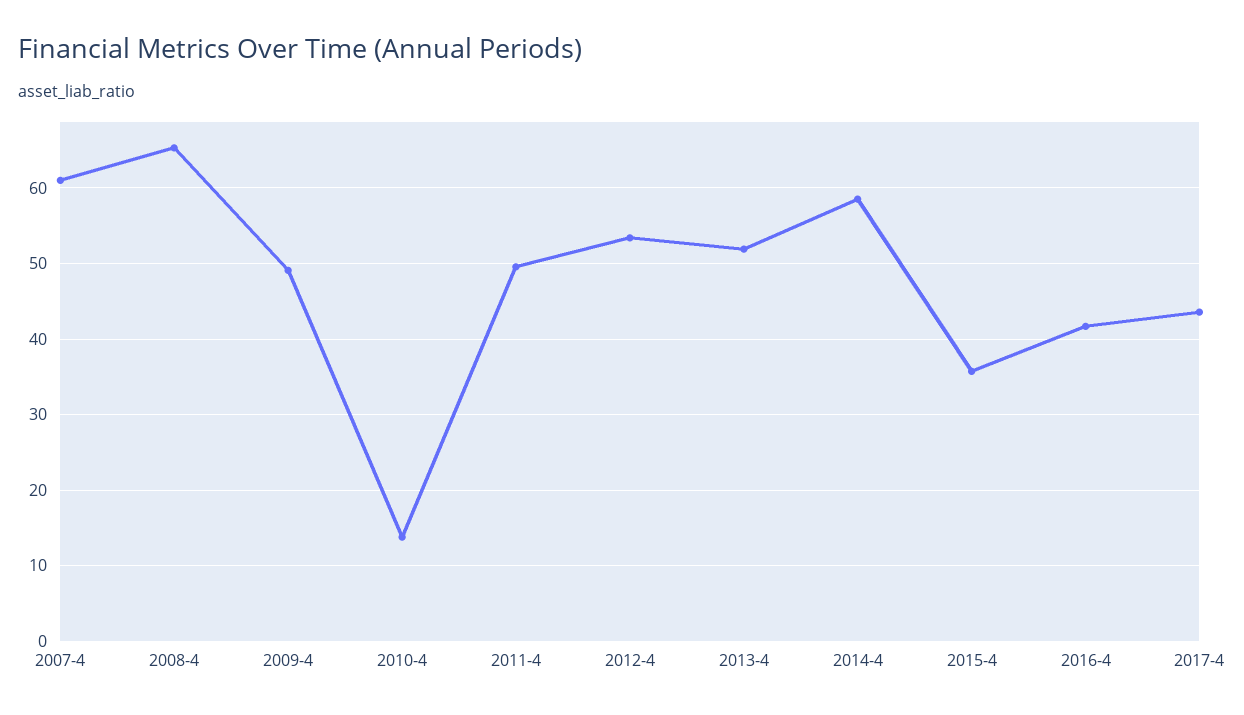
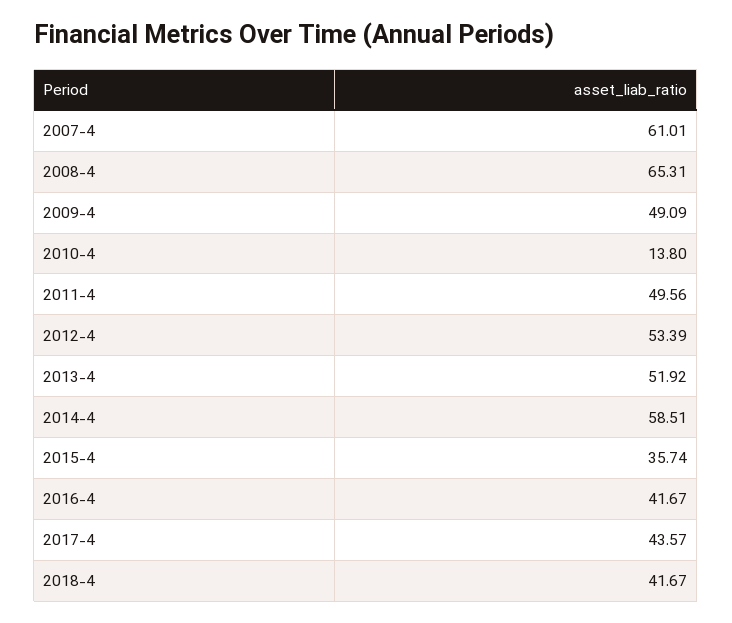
2018-4: none -> 41.67

